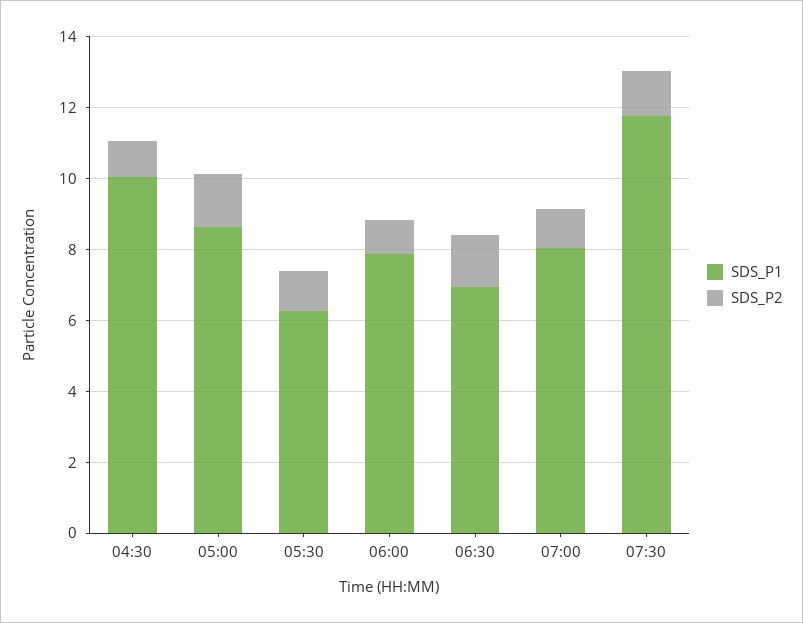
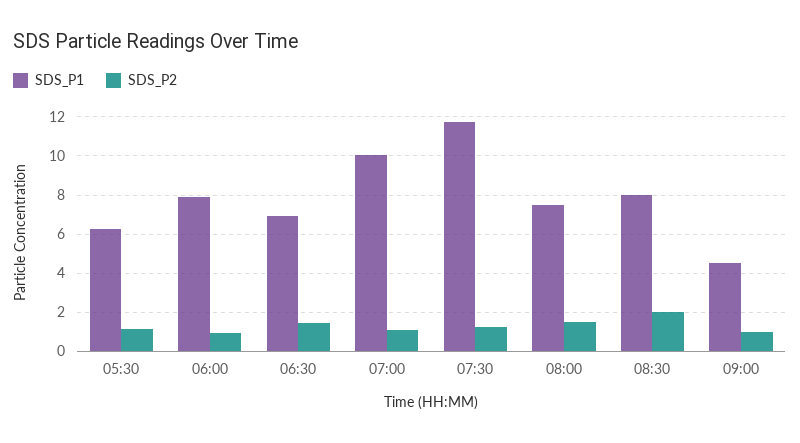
SDS_P1, 04:30: 10 -> none
SDS_P2, 04:30: 1 -> none
SDS_P1, 05:00: 8.5 -> none
SDS_P2, 05:00: 1.5 -> none
SDS_P1, 07:00: 8 -> 10
SDS_P1, 08:00: none -> 7.5
SDS_P2, 08:00: none -> 1.5
SDS_P1, 08:30: none -> 8
SDS_P2, 08:30: none -> 2
SDS_P1, 09:00: none -> 4.5
SDS_P2, 09:00: none -> 1

